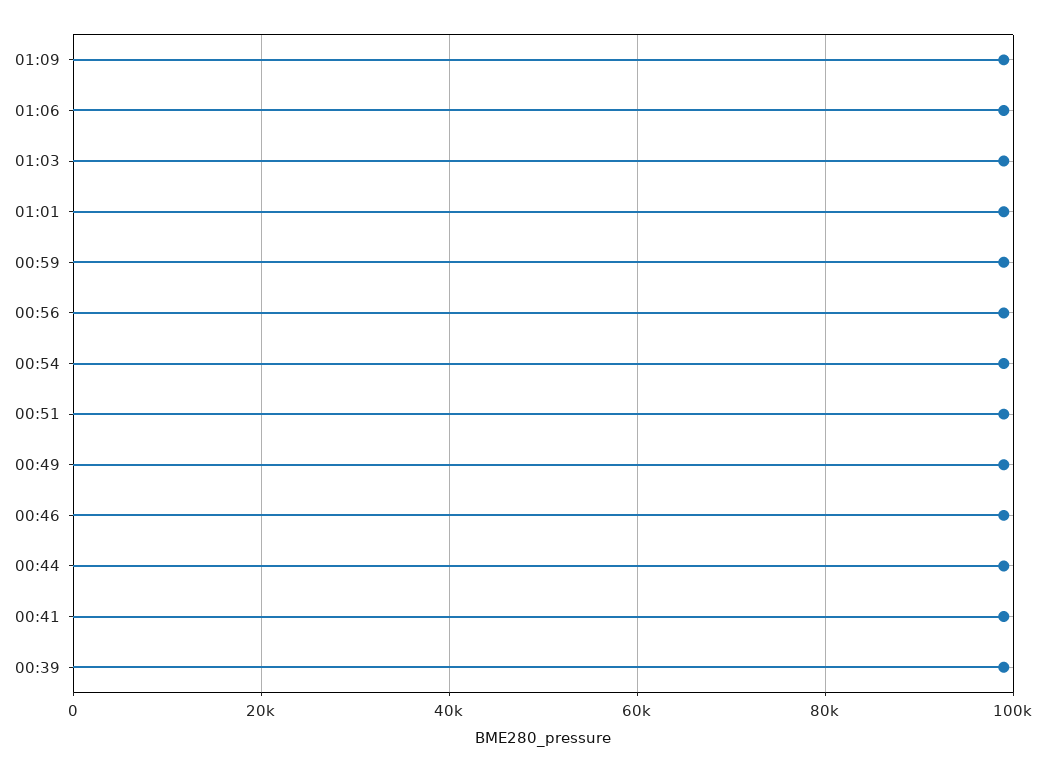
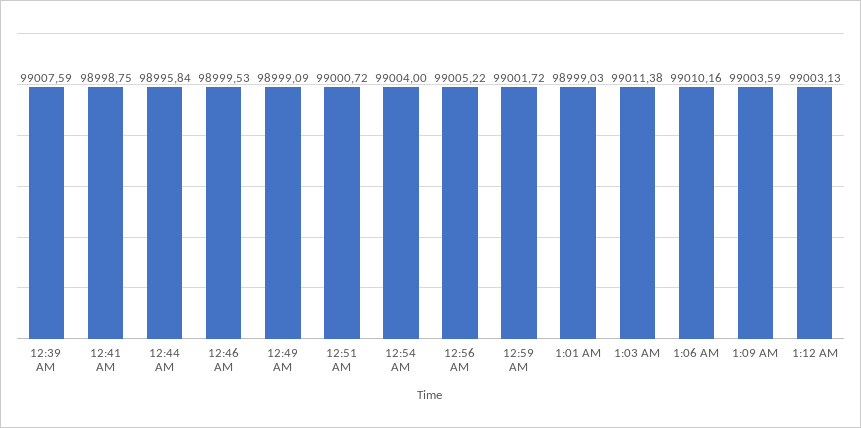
1:12 AM: none -> 99003.13

